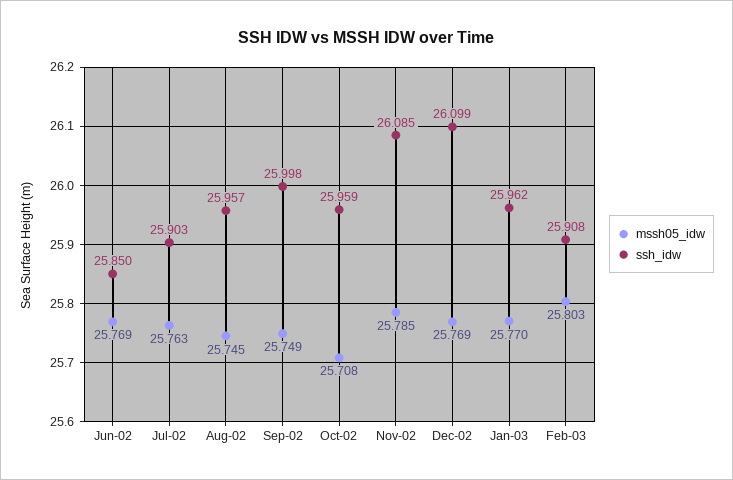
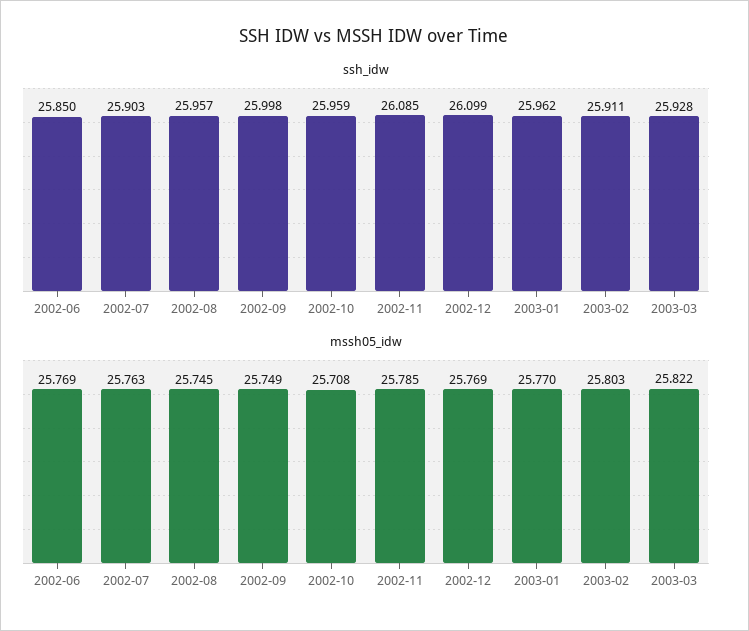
ssh_idw, Feb-03: 25.908 -> 25.911
ssh_idw, 2003-03: none -> 25.928
mssh05_idw, 2003-03: none -> 25.822

